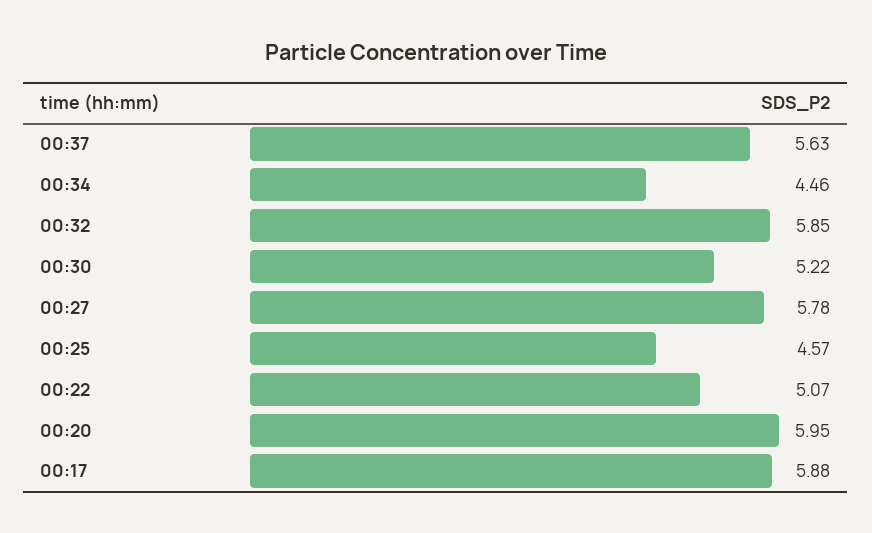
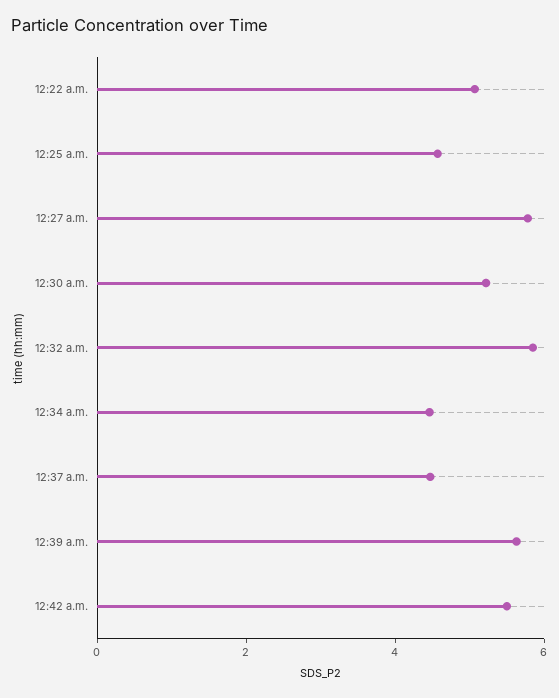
00:37: 5.63 -> 4.5
00:20: 5.95 -> none
00:17: 5.88 -> none
12:39 a.m.: none -> 5.5
12:42 a.m.: none -> 5.5

